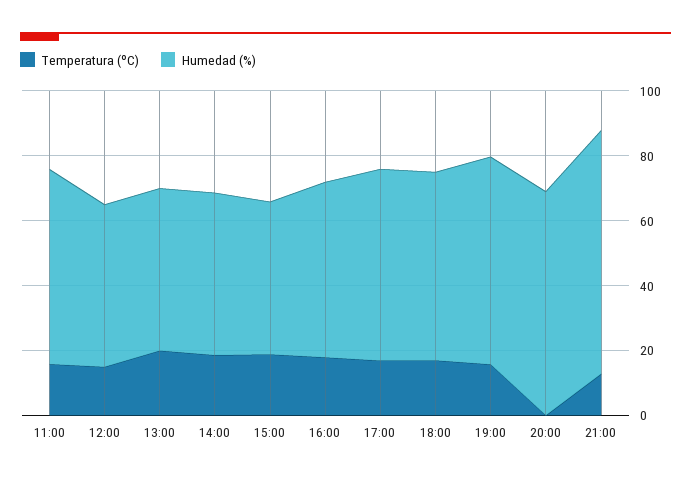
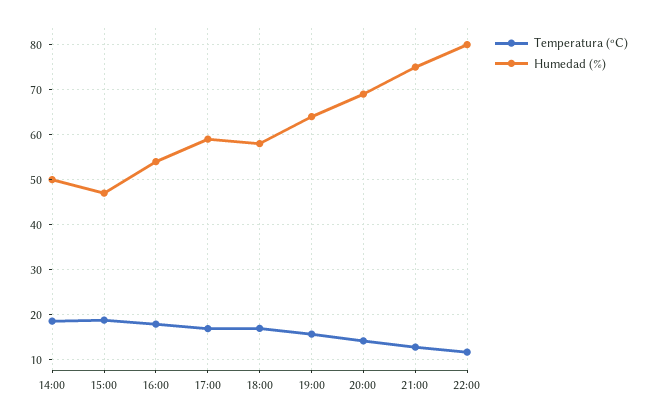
Temperatura (ºC), 11:00: 15 -> none
Humedad (%), 11:00: 60 -> none
Temperatura (ºC), 12:00: 15 -> none
Humedad (%), 12:00: 50 -> none
Temperatura (ºC), 13:00: 20 -> none
Humedad (%), 13:00: 50 -> none
Temperatura (ºC), 20:00: 0 -> 14
Temperatura (ºC), 22:00: none -> 12
Humedad (%), 22:00: none -> 80

